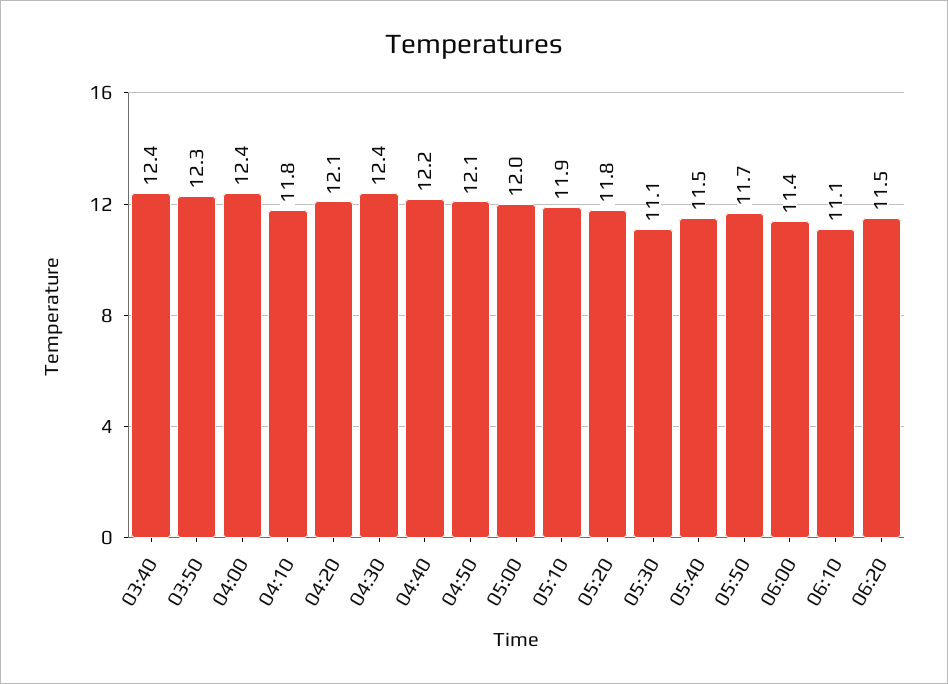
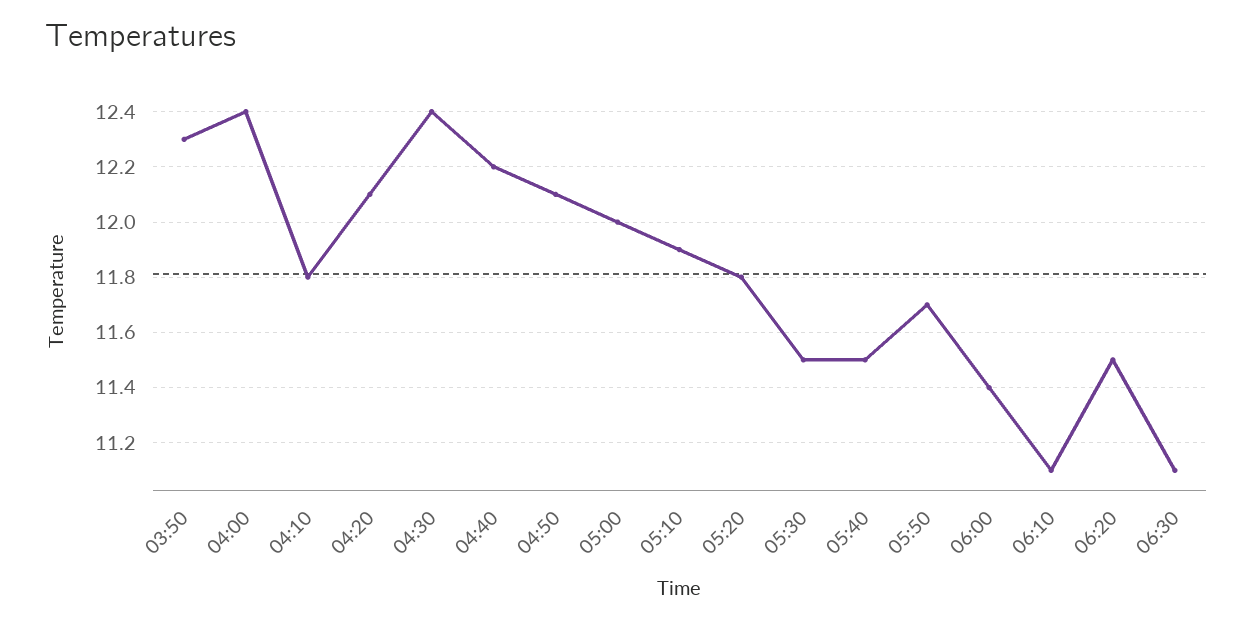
03:40: 12.4 -> none
05:30: 11.1 -> 11.5
06:30: none -> 11.1

